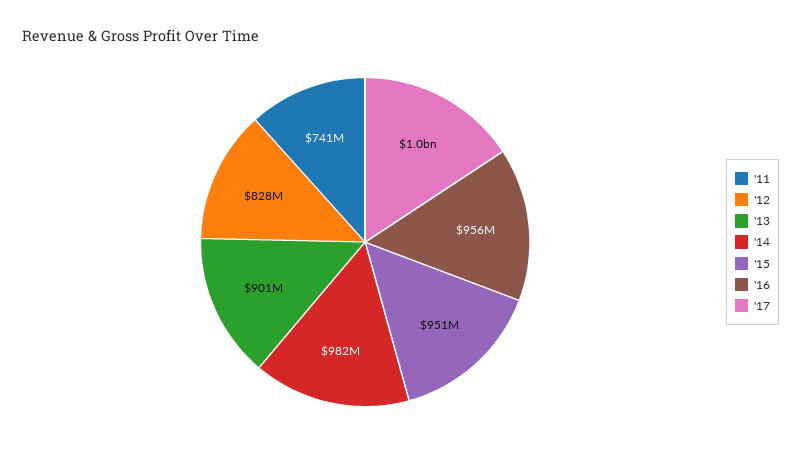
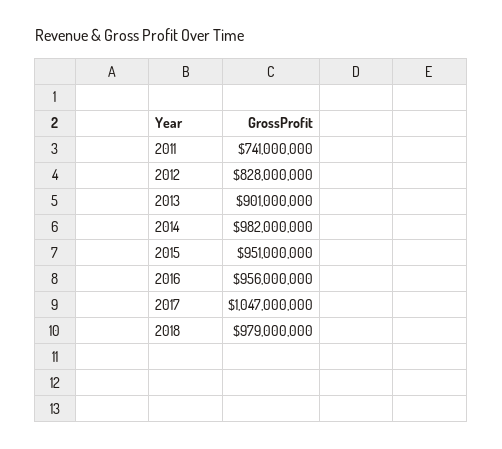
2018: none -> 979000000

